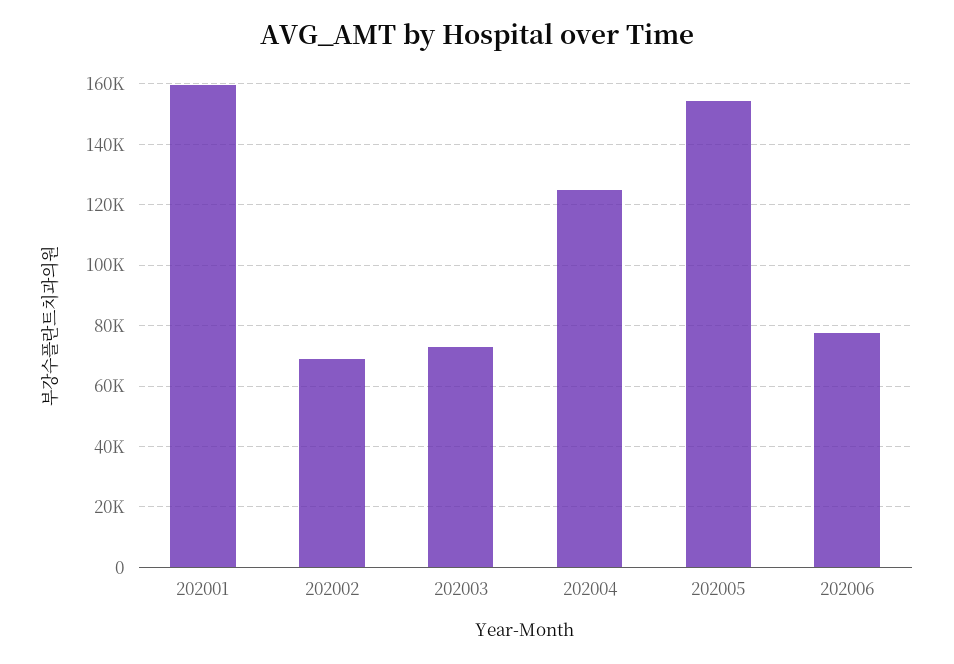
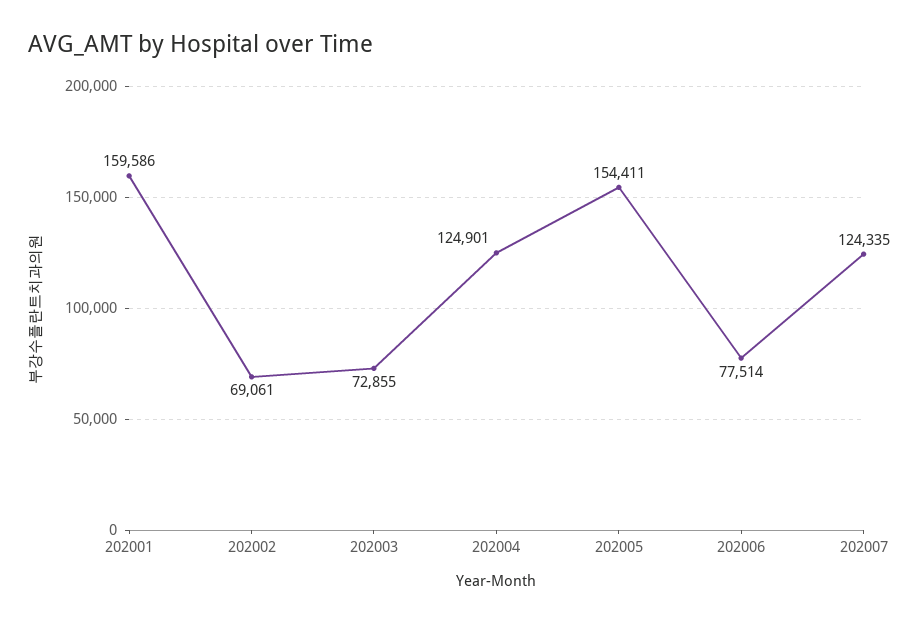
202007: none -> 124335

